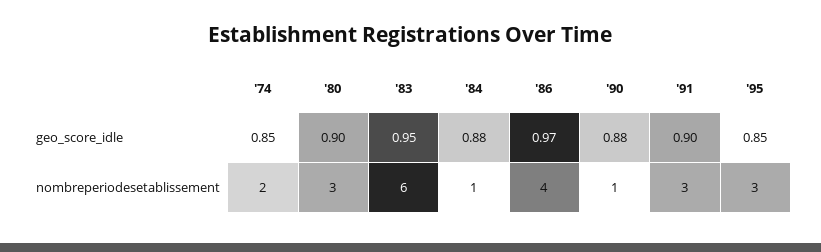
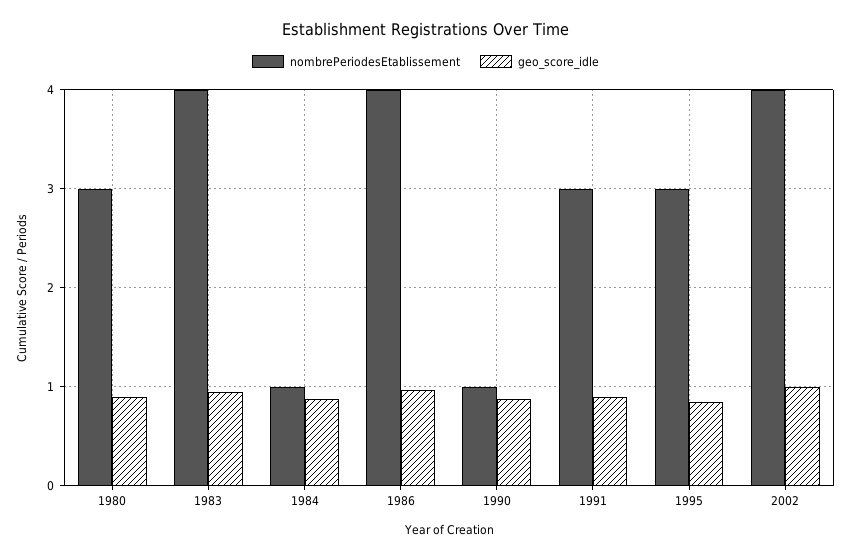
geo_score_idle, '74: 0.85 -> none
nombreperiodesetablissement, '74: 2 -> none
nombreperiodesetablissement, '83: 6 -> 4
nombreperiodesetablissement, 2002: none -> 4
geo_score_idle, 2002: none -> 1

